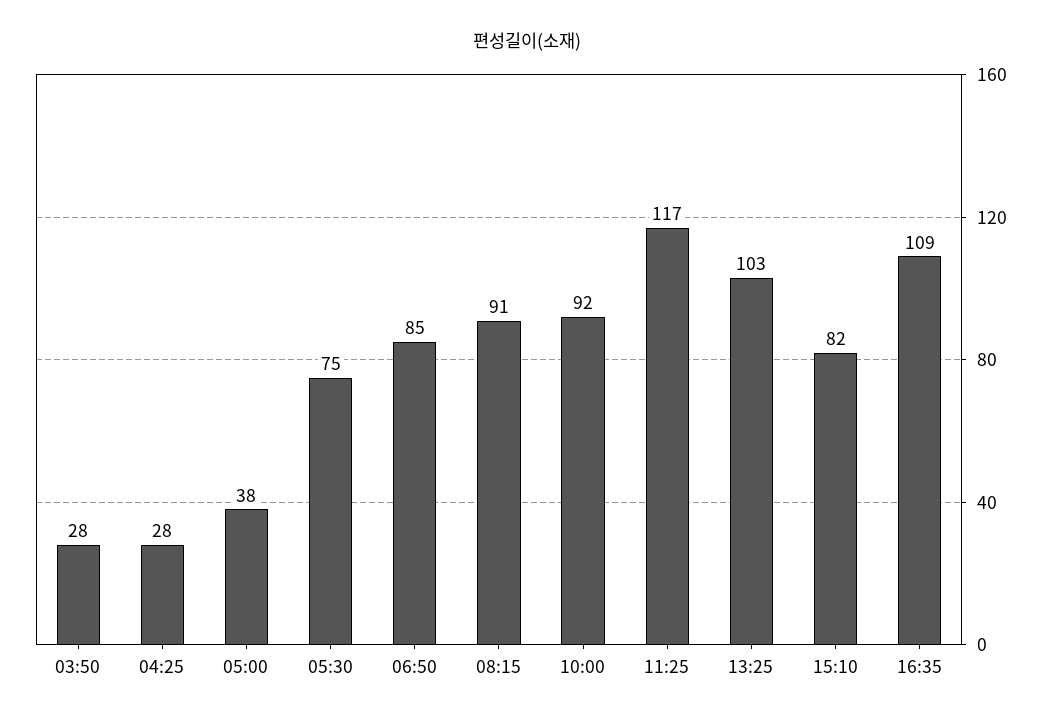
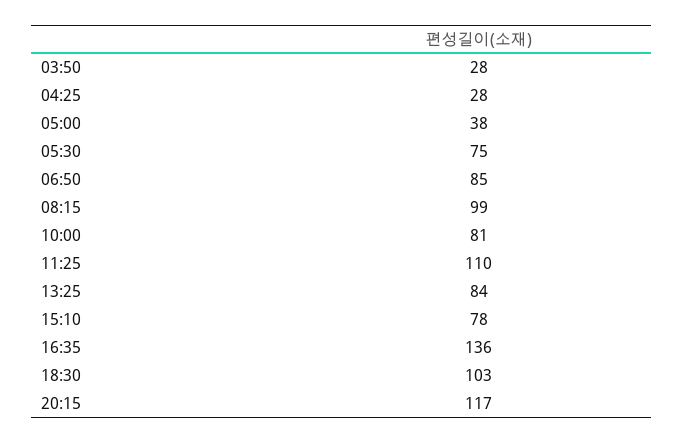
08:15: 91 -> 99
10:00: 92 -> 81
11:25: 117 -> 110
13:25: 103 -> 84
15:10: 82 -> 78
16:35: 109 -> 136
18:30: none -> 103
20:15: none -> 117

